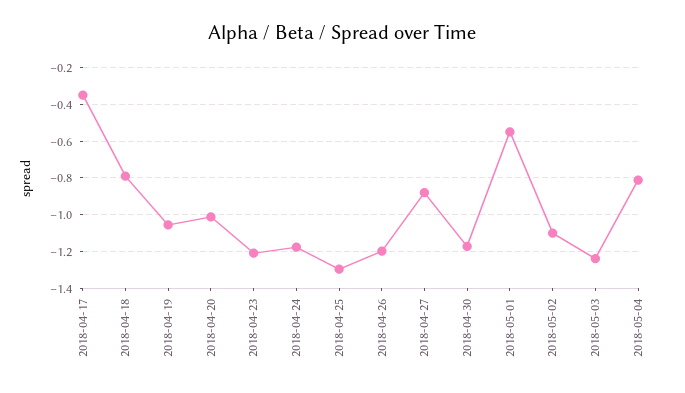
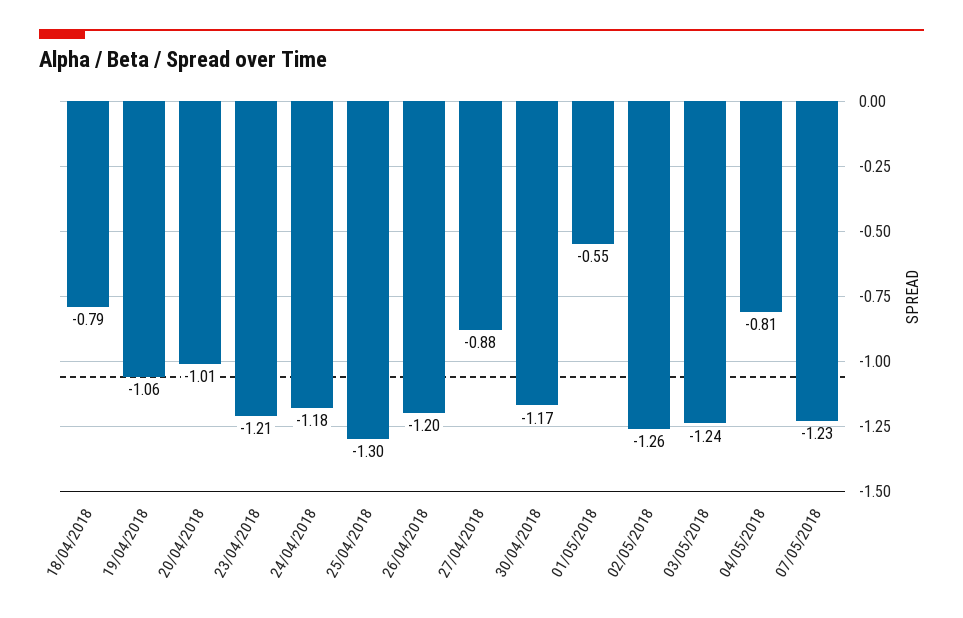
2018-04-17: -0.35 -> none
2018-05-02: -1.1 -> -1.26
07/05/2018: none -> -1.23

